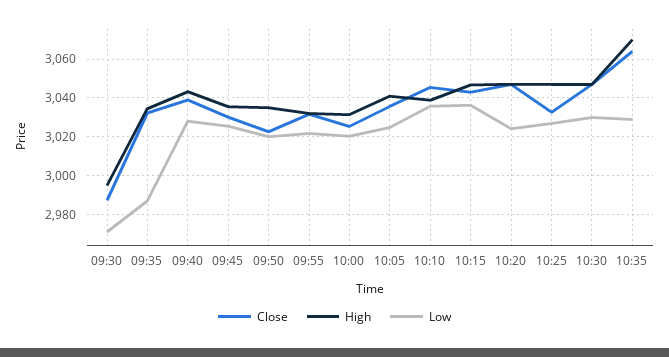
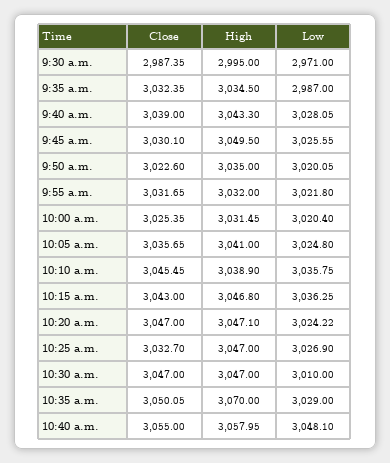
High, 09:45: 3035 -> 3049.5
Low, 10:30: 3030 -> 3010
Close, 10:35: 3065 -> 3050.05
Close, 10:40 a.m.: none -> 3055
High, 10:40 a.m.: none -> 3057.95
Low, 10:40 a.m.: none -> 3048.1

